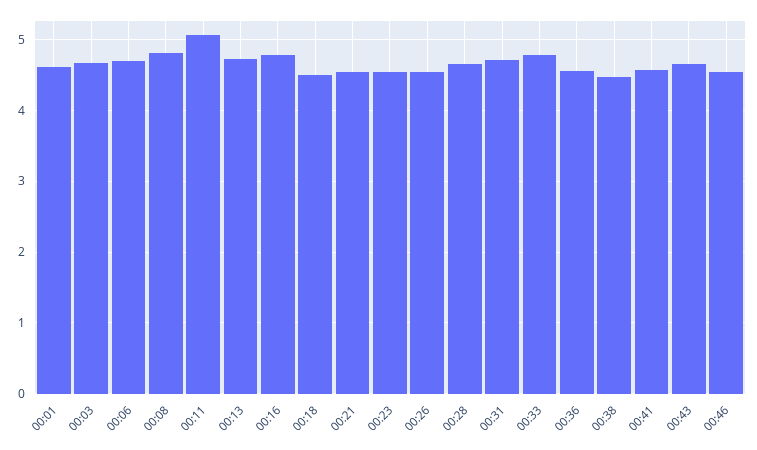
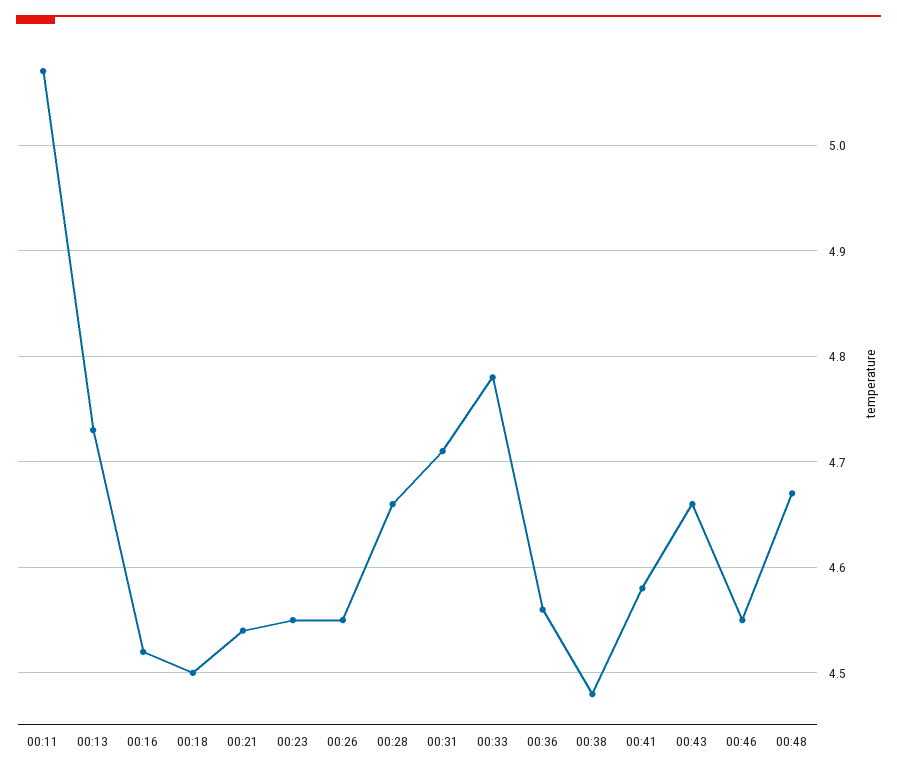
00:01: 4.6 -> none
00:03: 4.7 -> none
00:06: 4.7 -> none
00:08: 4.8 -> none
00:16: 4.8 -> 4.52
00:48: none -> 4.67

